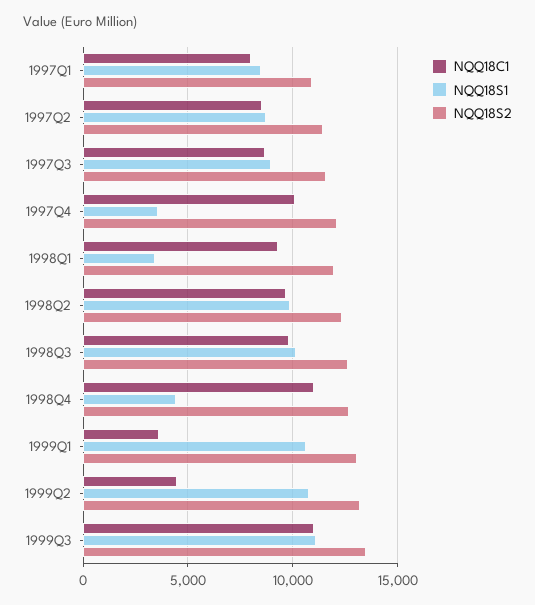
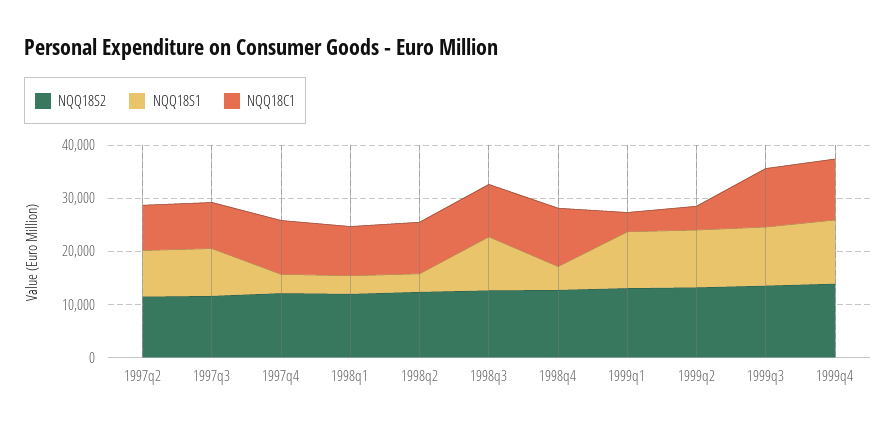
NQQ18C1, 1997Q1: 8000 -> none
NQQ18S1, 1997Q1: 8500 -> none
NQQ18S2, 1997Q1: 11000 -> none
NQQ18S1, 1998Q2: 10000 -> 4000
NQQ18S2, 1999q4: none -> 14000
NQQ18S1, 1999q4: none -> 12000
NQQ18C1, 1999q4: none -> 12000

